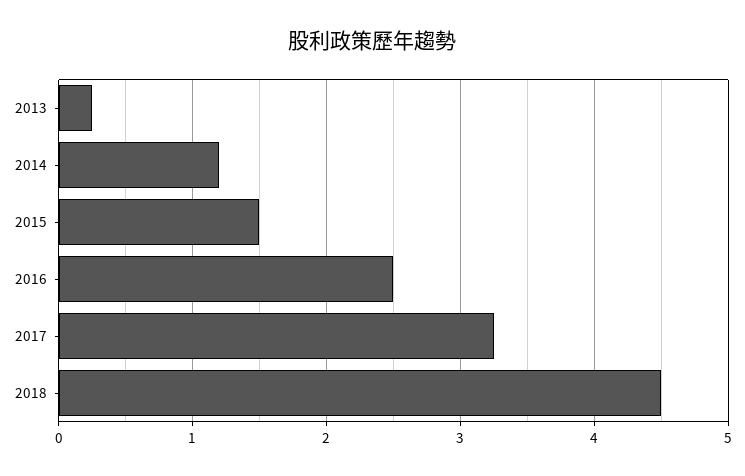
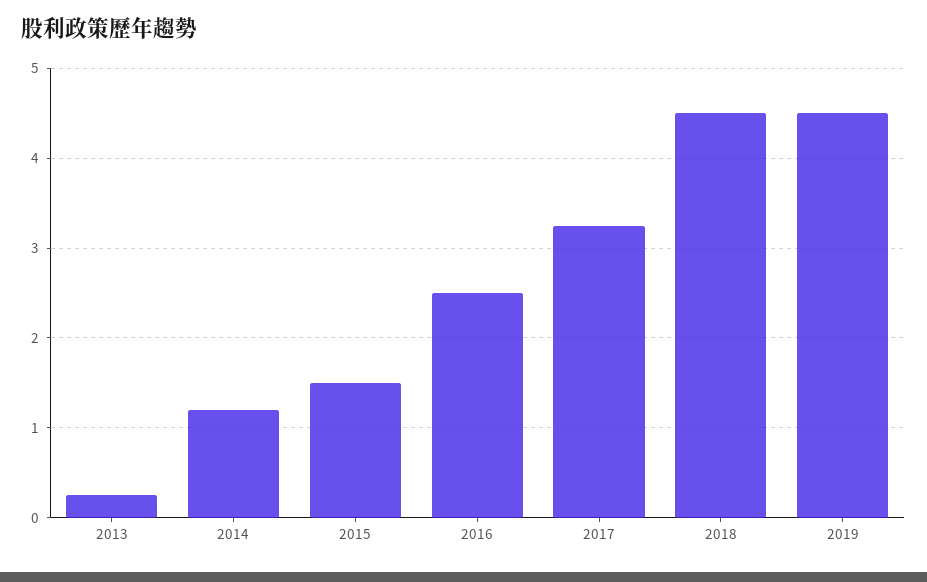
2019: none -> 4.5

